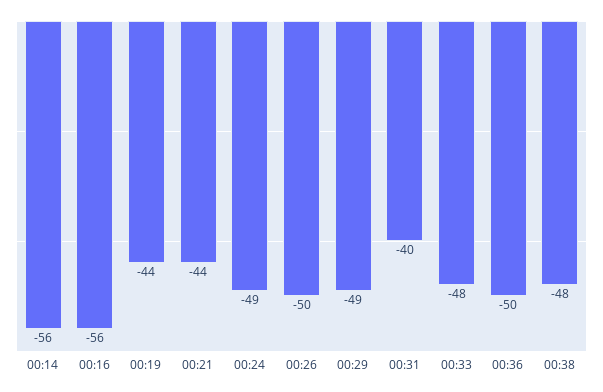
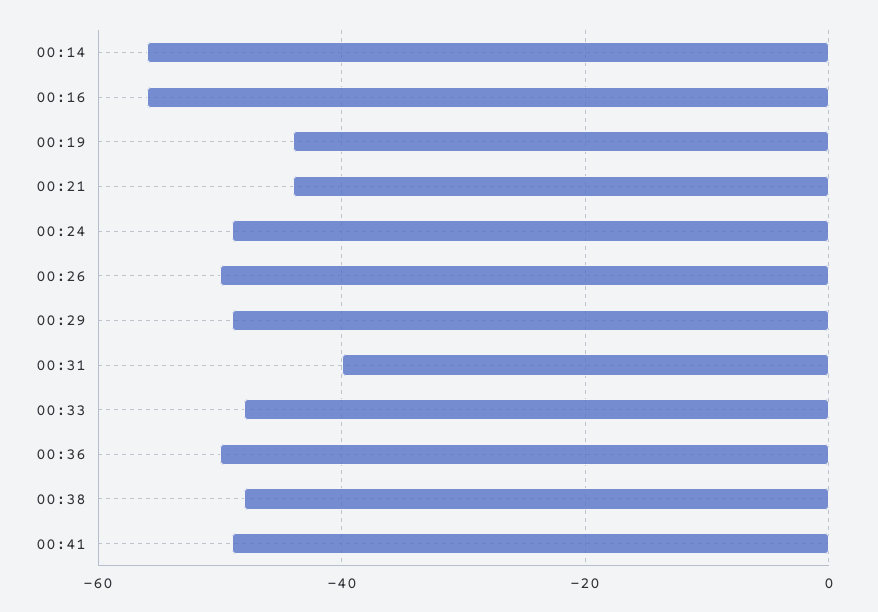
00:41: none -> -50

